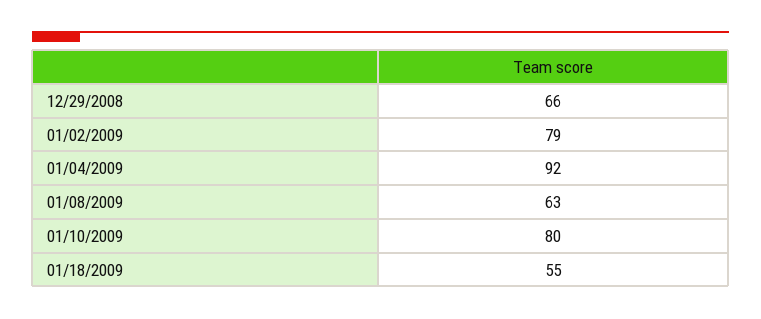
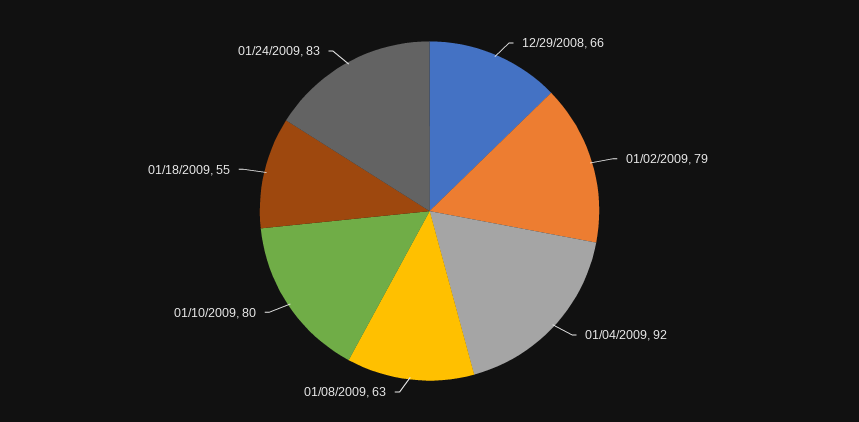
01/24/2009: none -> 83

